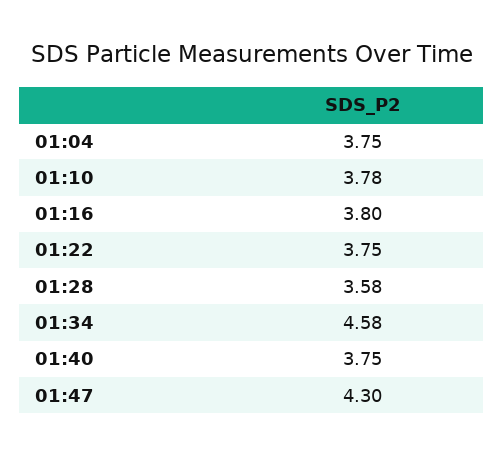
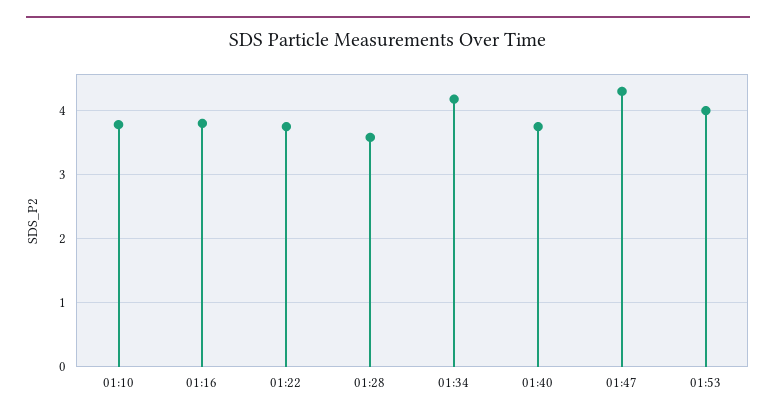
01:04: 3.75 -> none
01:34: 4.58 -> 4.2
01:53: none -> 4

